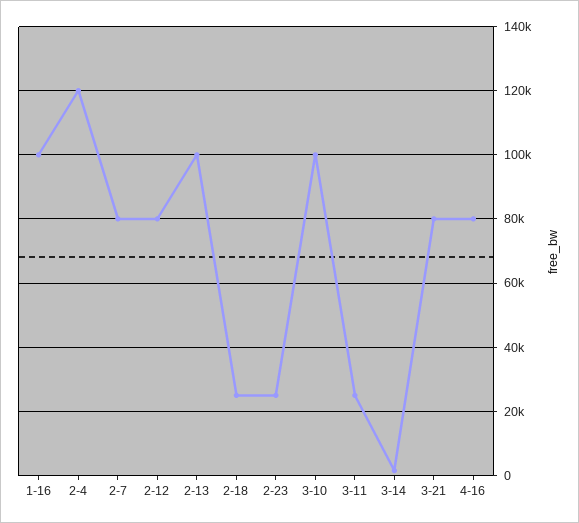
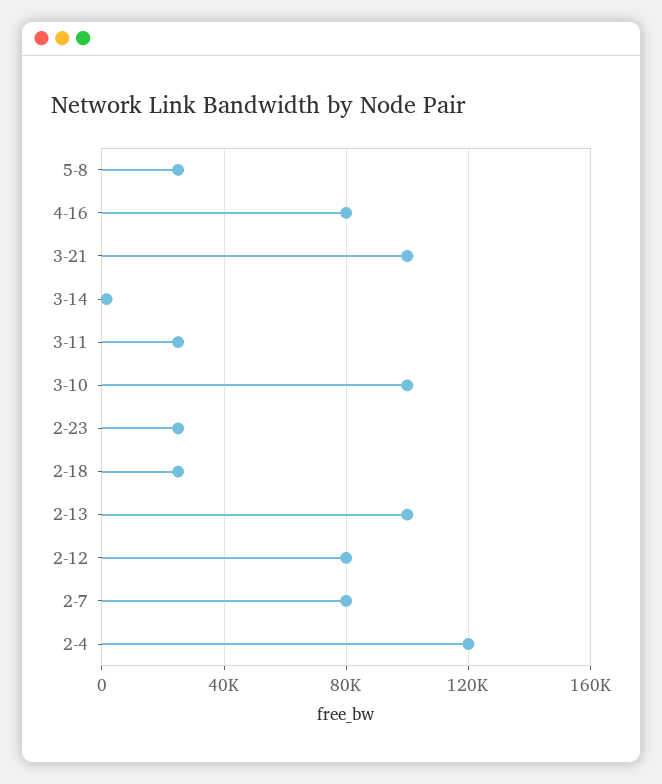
1-16: 100000 -> none
3-21: 80000 -> 100000
5-8: none -> 25000

